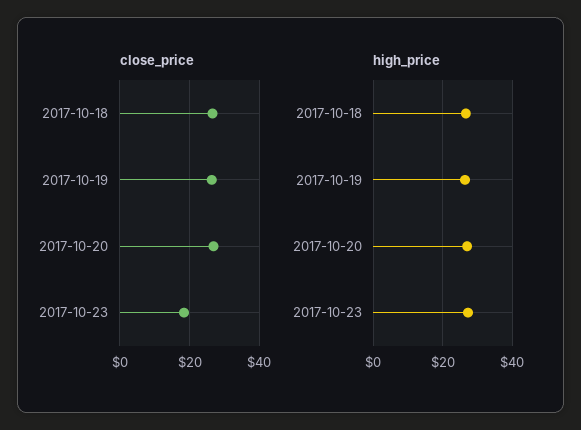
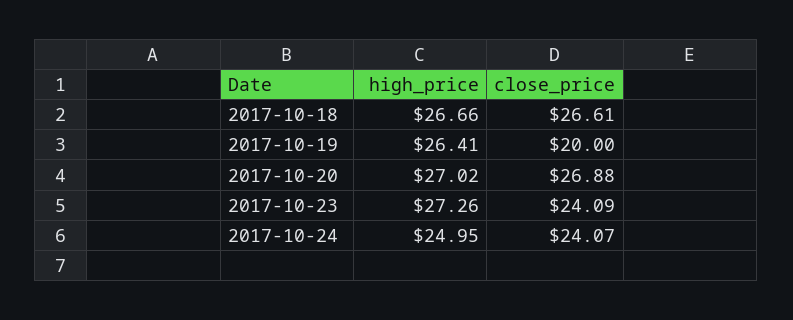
close_price, 2017-10-19: 26 -> 20
close_price, 2017-10-23: 18 -> 24.09
high_price, 2017-10-24: none -> 24.95
close_price, 2017-10-24: none -> 24.07

